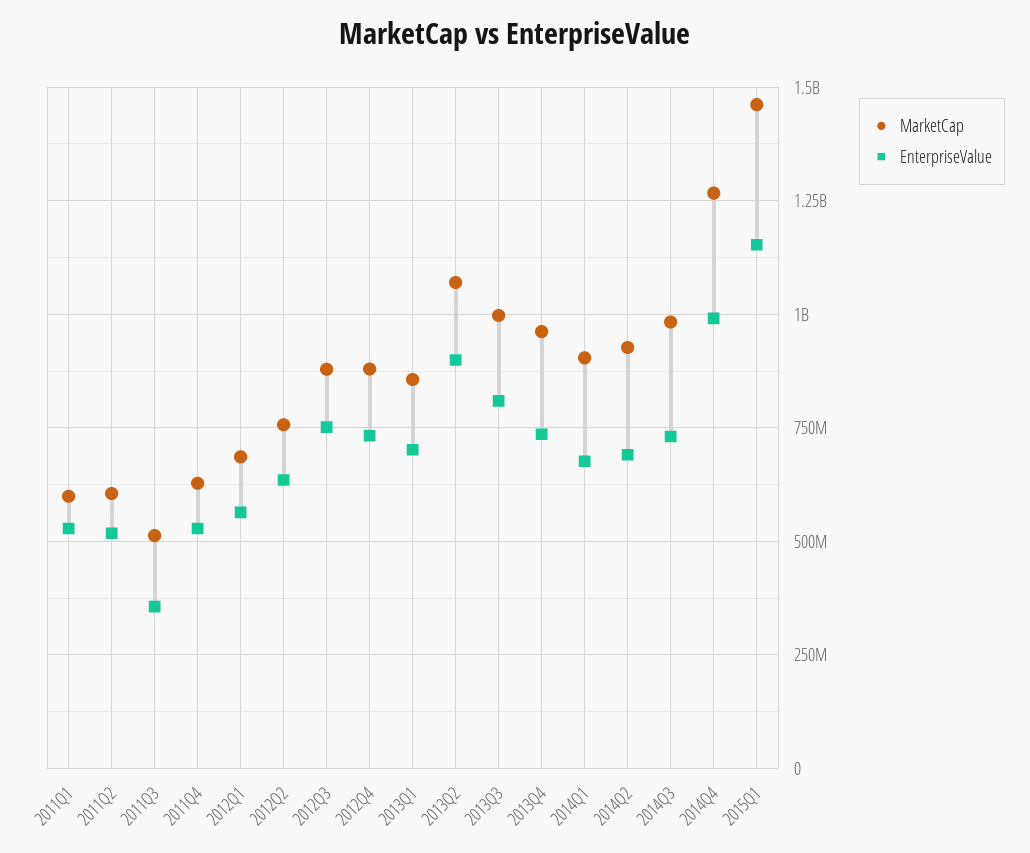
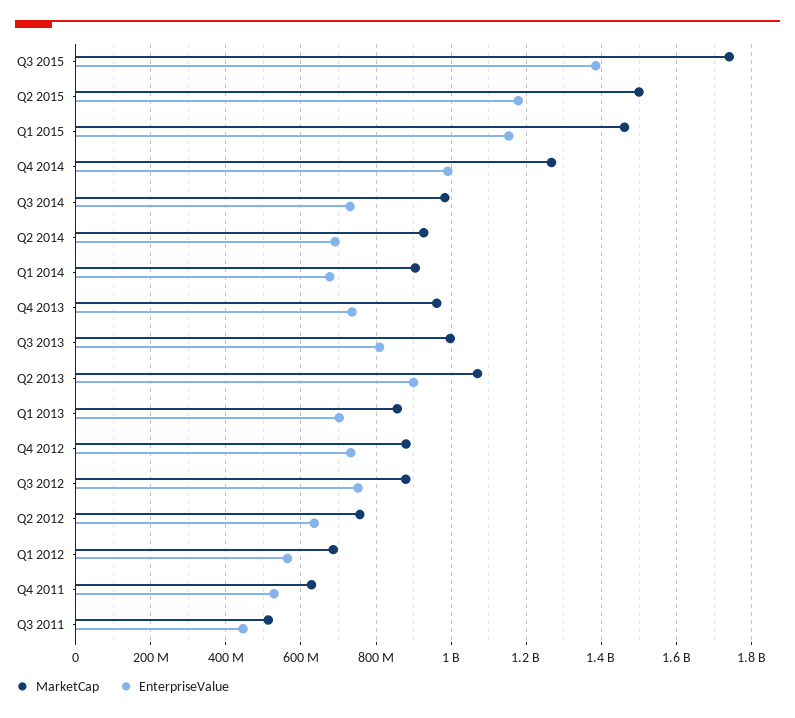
MarketCap, 2011Q1: 600000000 -> none
EnterpriseValue, 2011Q1: 525000000 -> none
MarketCap, 2011Q2: 600000000 -> none
EnterpriseValue, 2011Q2: 525000000 -> none
EnterpriseValue, 2011Q3: 350000000 -> 440000000
MarketCap, Q3 2015: none -> 1740000000
EnterpriseValue, Q3 2015: none -> 1380000000
MarketCap, Q2 2015: none -> 1500000000
EnterpriseValue, Q2 2015: none -> 1180000000

